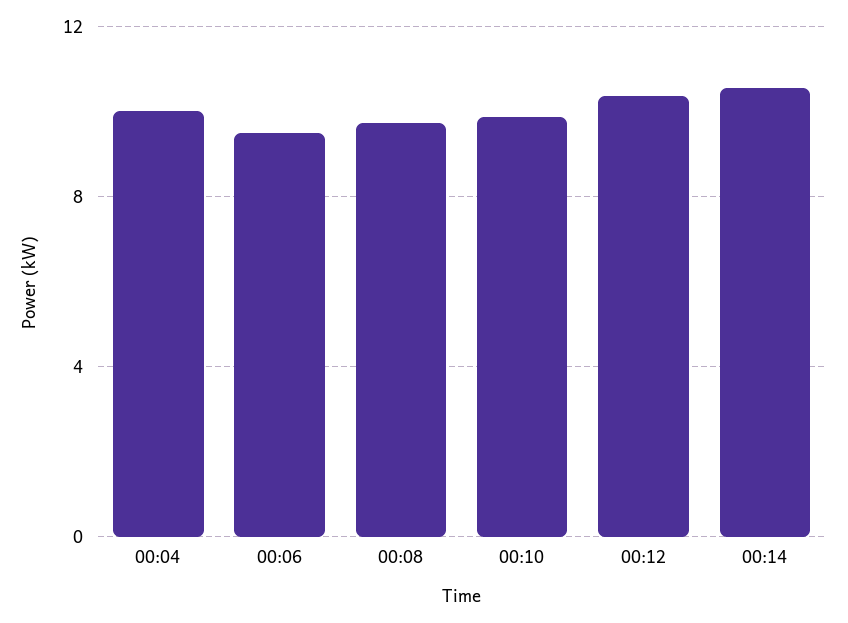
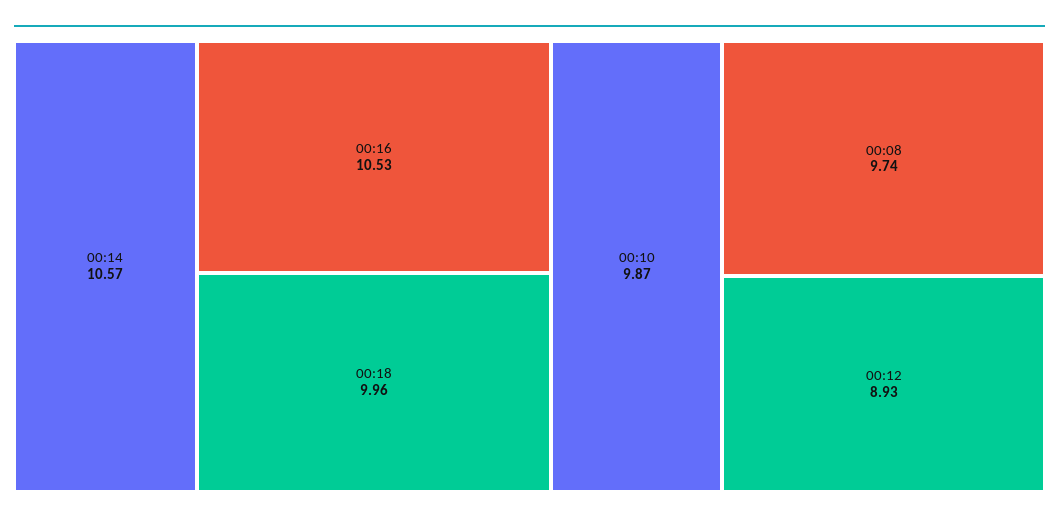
00:04: 10 -> none
00:06: 9.5 -> none
00:12: 10.5 -> 8.93
00:16: none -> 10.53
00:18: none -> 9.96

